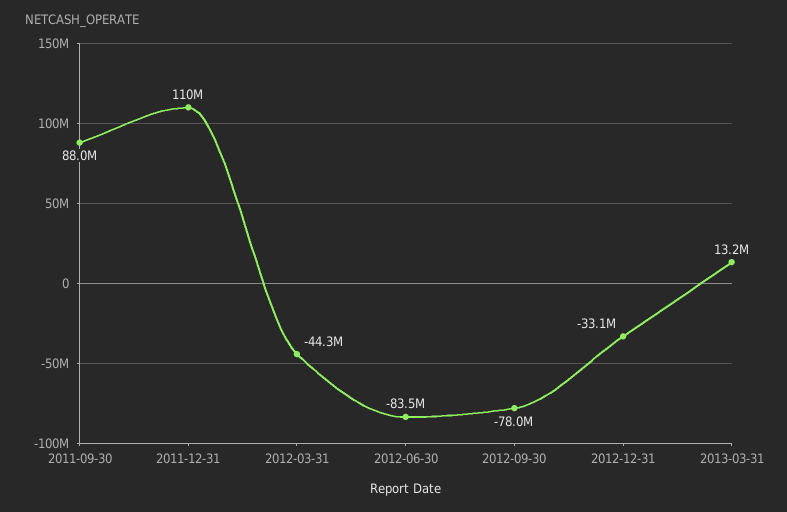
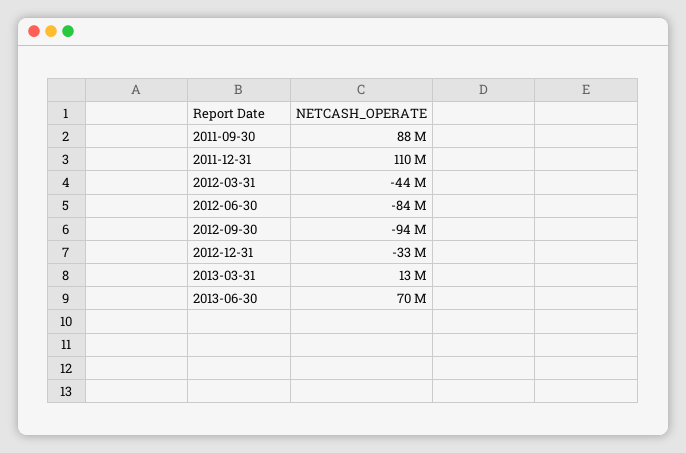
2012-09-30: -78000000 -> -94000000
2013-06-30: none -> 70000000

